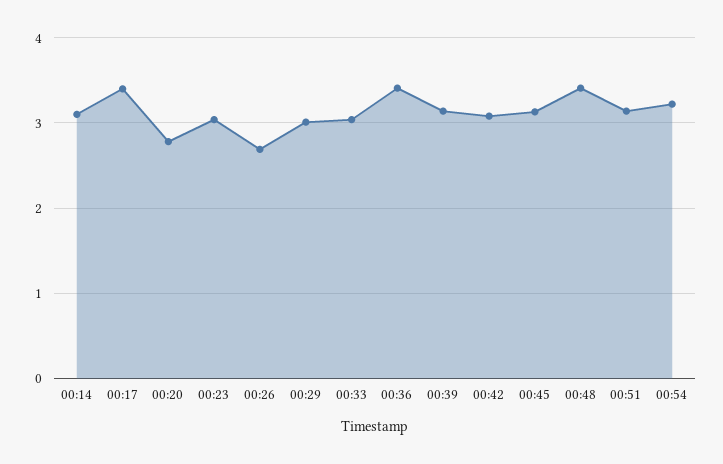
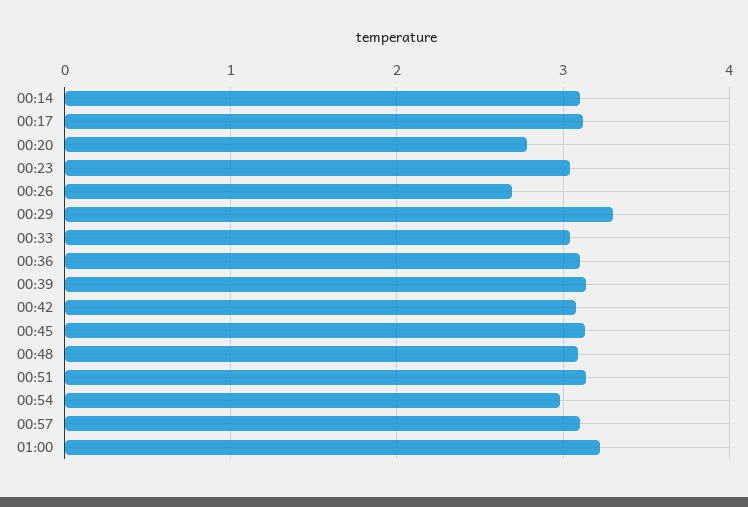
00:17: 3.4 -> 3.1
00:29: 3 -> 3.3
00:36: 3.4 -> 3.1
00:48: 3.4 -> 3.1
00:54: 3.2 -> 3
00:57: none -> 3.1
01:00: none -> 3.2

